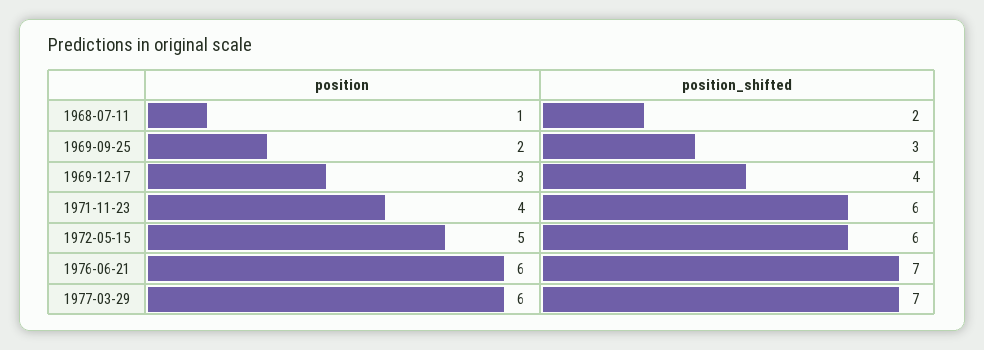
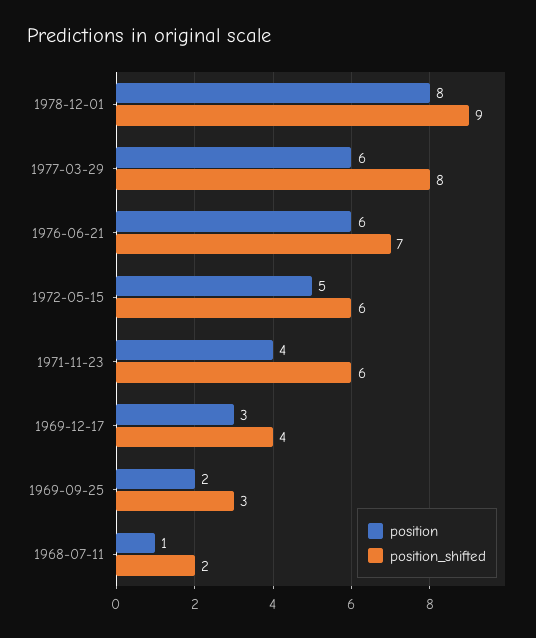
position_shifted, 1977-03-29: 7 -> 8
position, 1978-12-01: none -> 8
position_shifted, 1978-12-01: none -> 9

